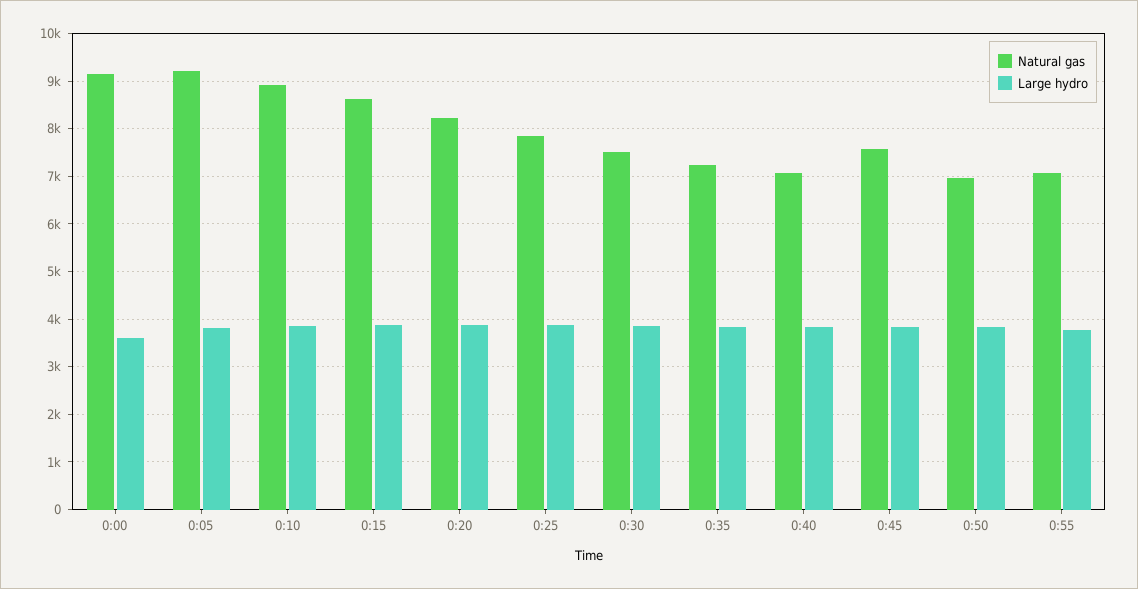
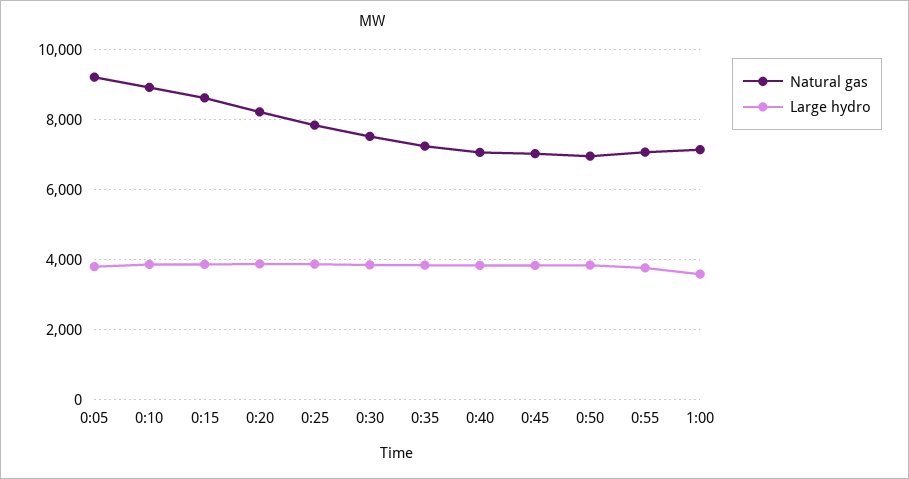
Natural gas, 0:00: 9200 -> none
Large hydro, 0:00: 3600 -> none
Natural gas, 0:45: 7600 -> 7000
Natural gas, 1:00: none -> 7200
Large hydro, 1:00: none -> 3600

